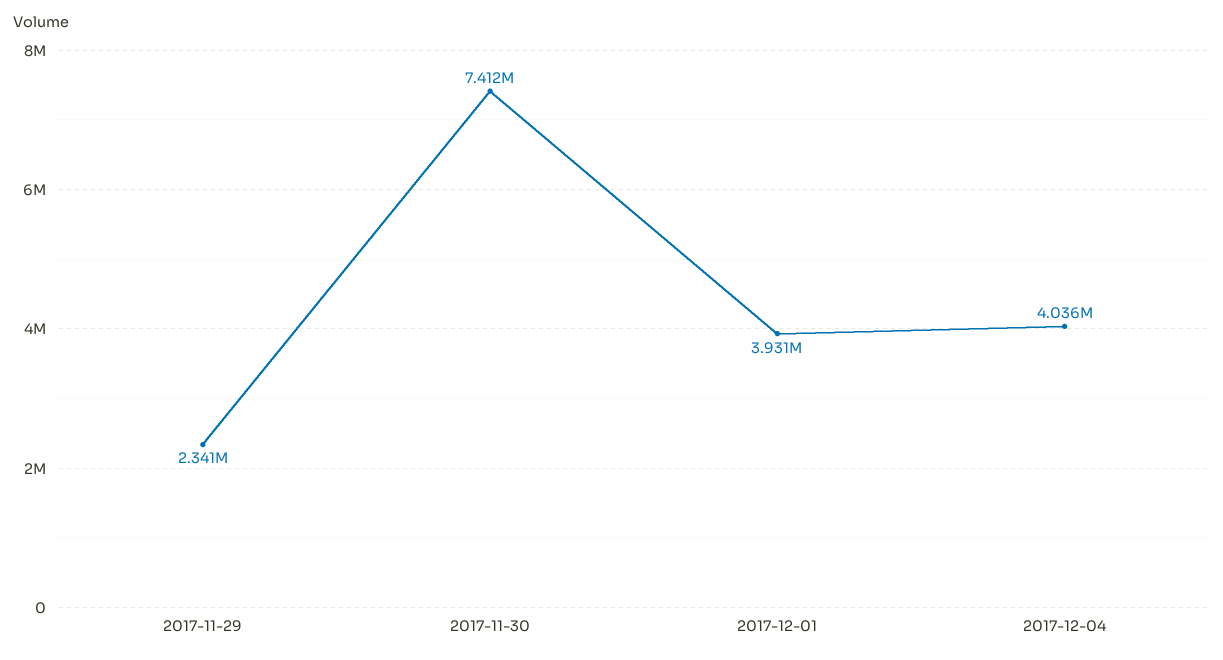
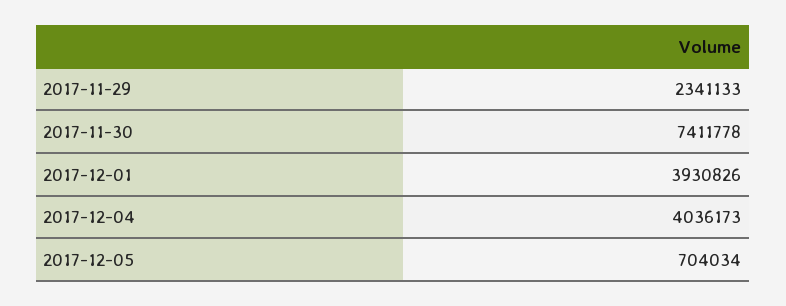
2017-12-05: none -> 704034

